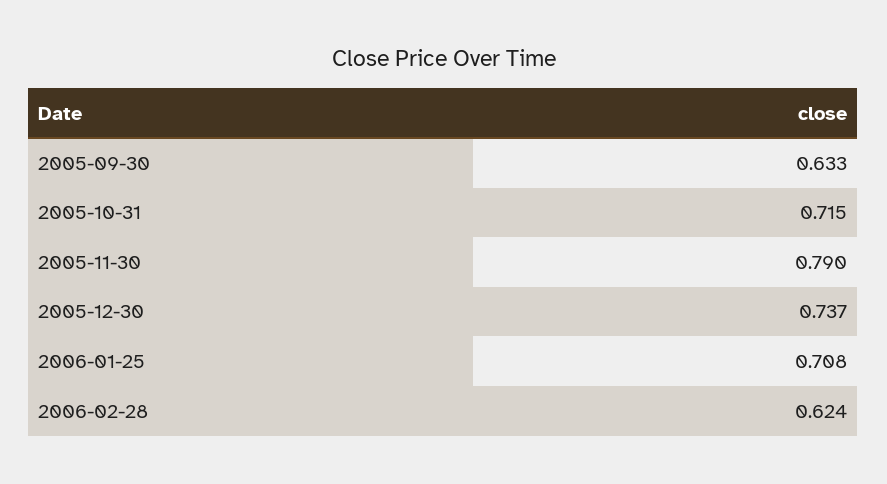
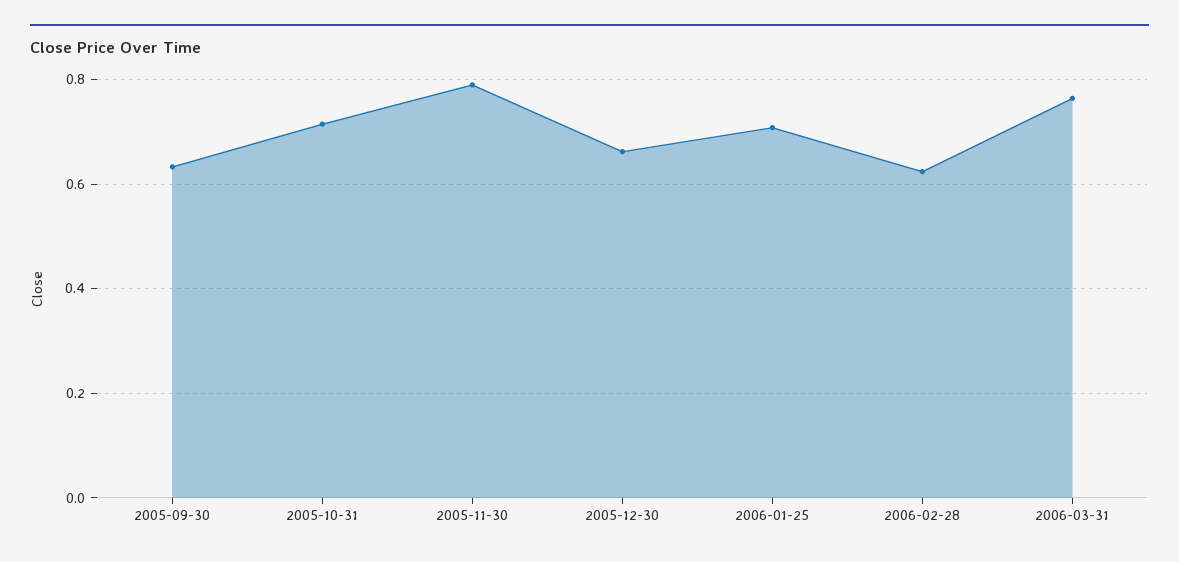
2005-12-30: 0.737 -> 0.66
2006-03-31: none -> 0.76

